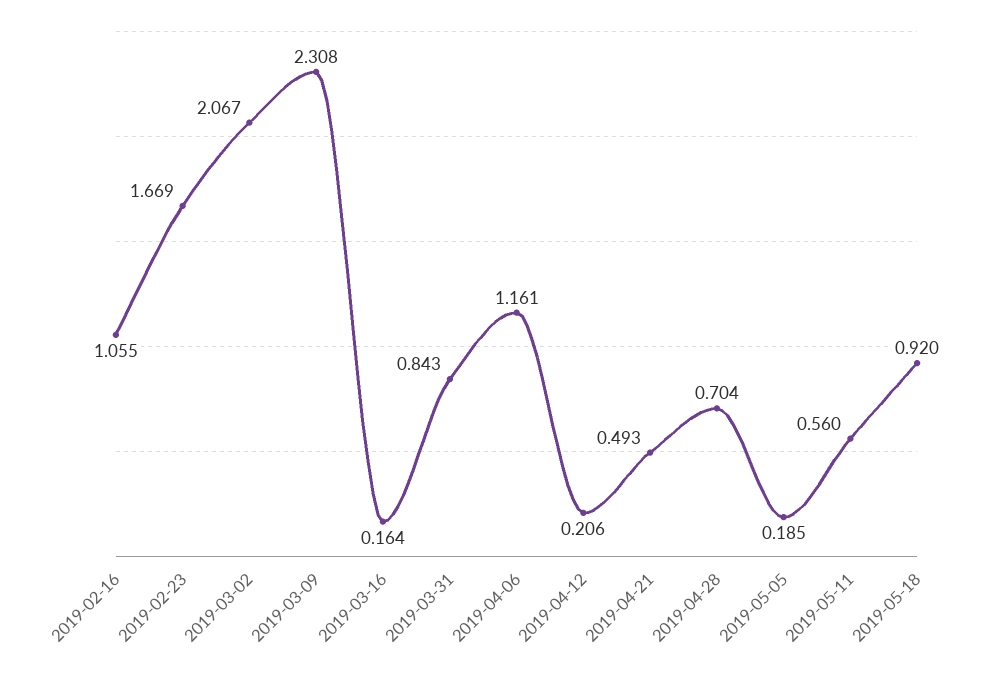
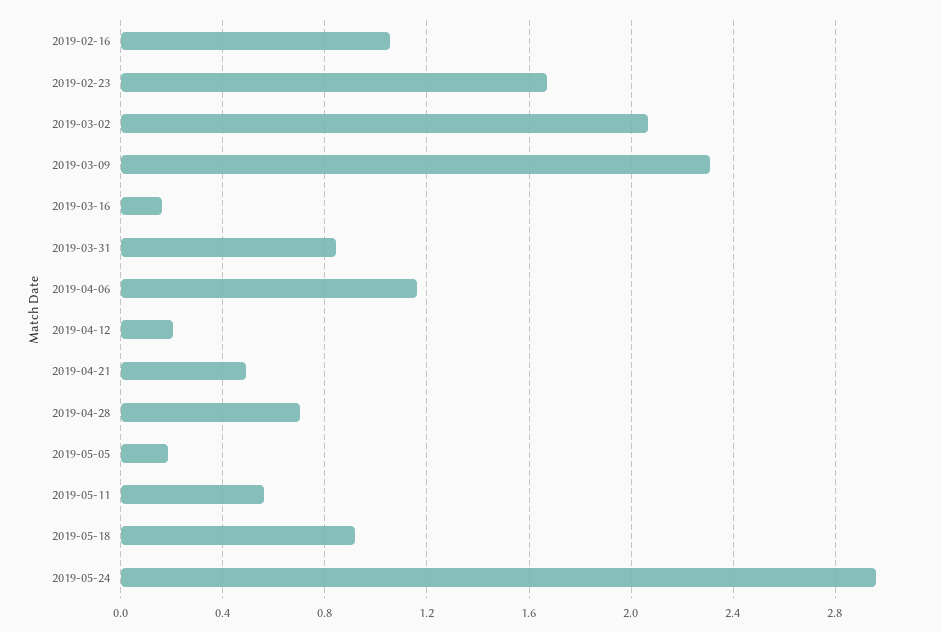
2019-05-24: none -> 2.95

